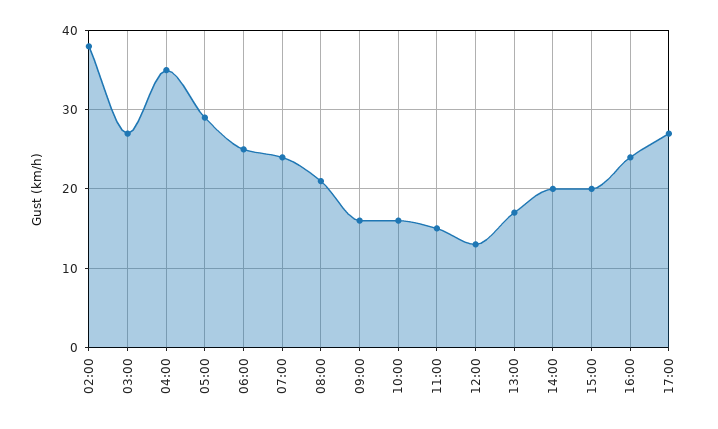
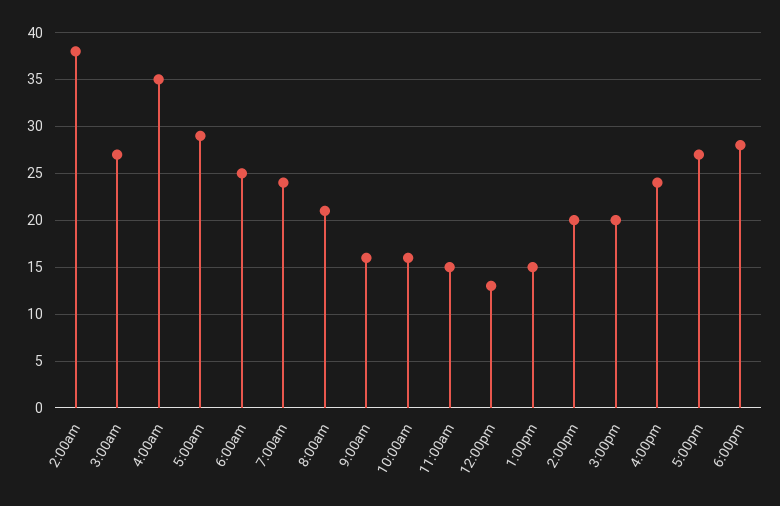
13:00: 17 -> 15
6:00pm: none -> 28

